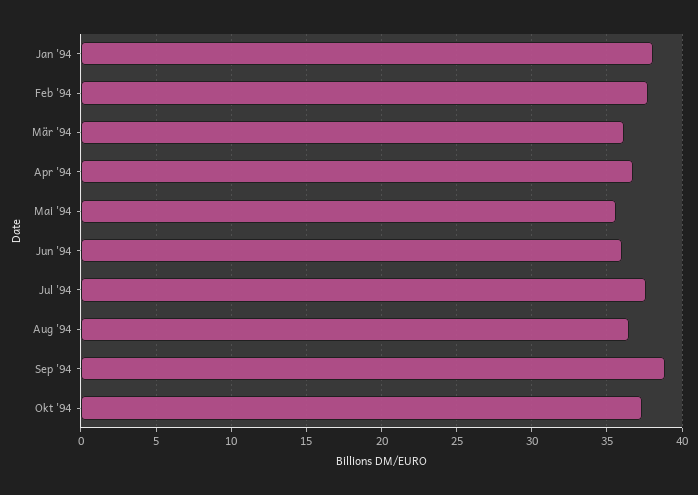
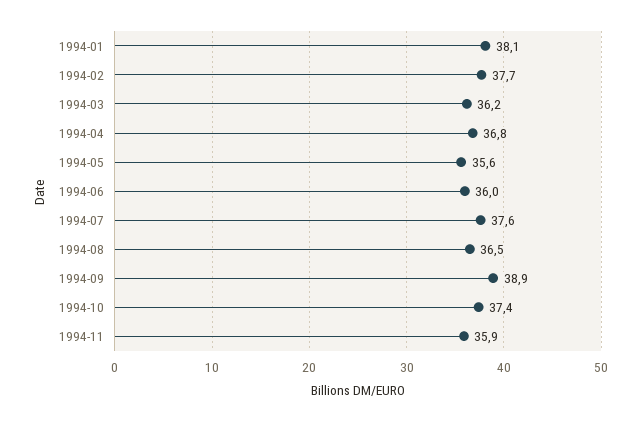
1994-11: none -> 35.9

